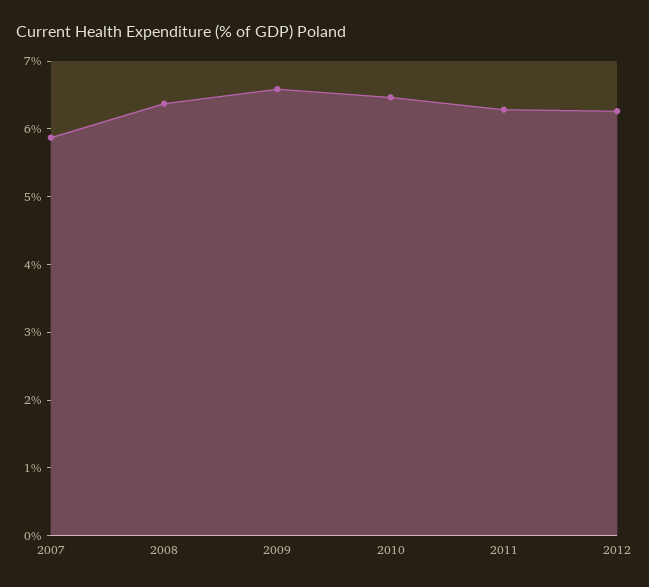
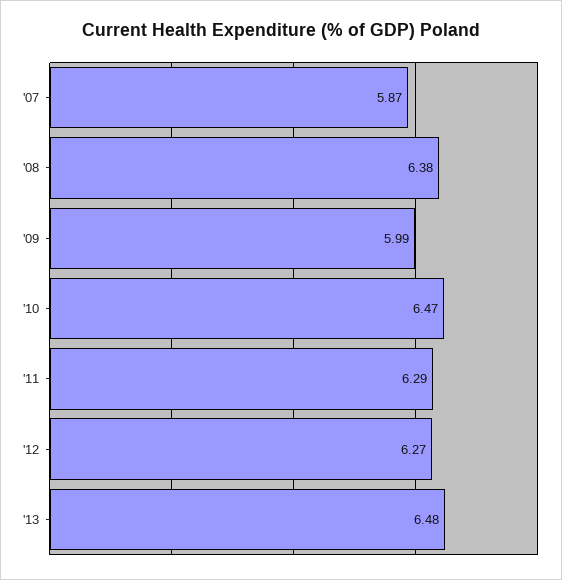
2009: 6.6 -> 5.99
'13: none -> 6.48

